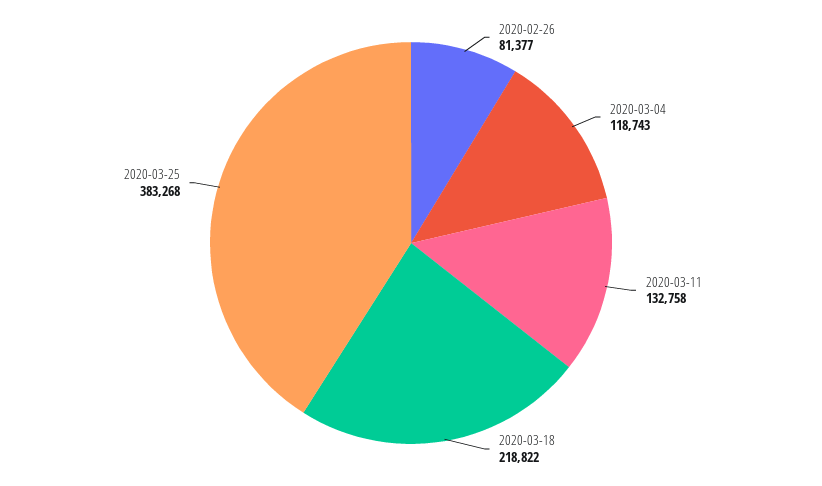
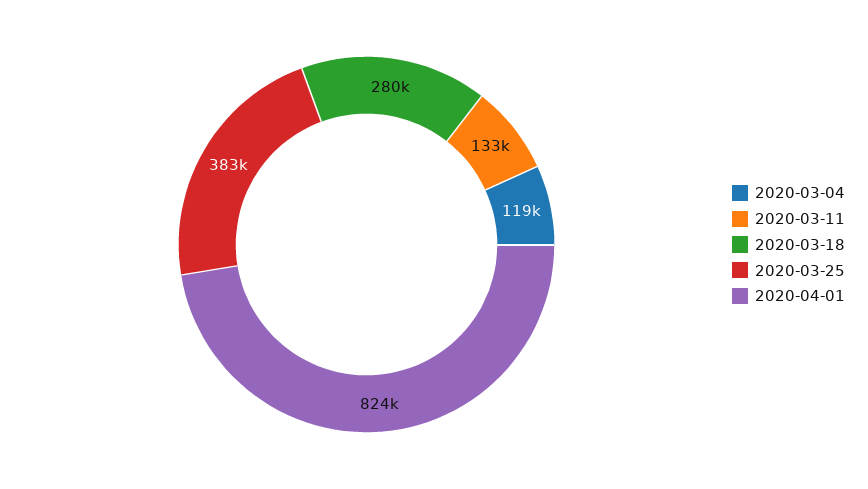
2020-02-26: 81377 -> none
2020-03-18: 218822 -> 280000
2020-04-01: none -> 824000

